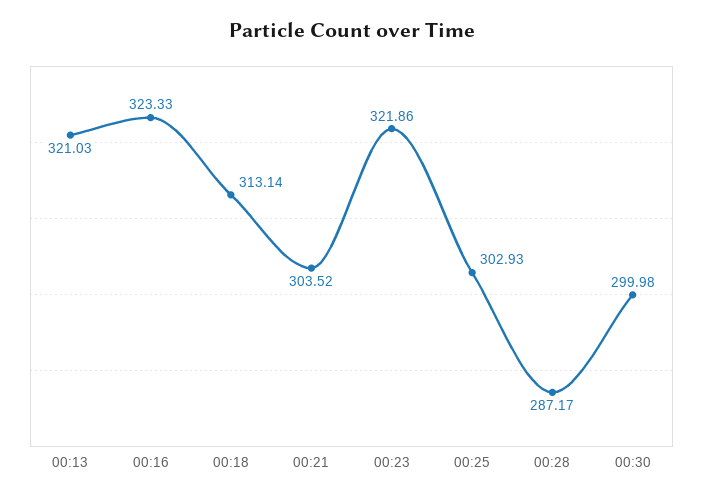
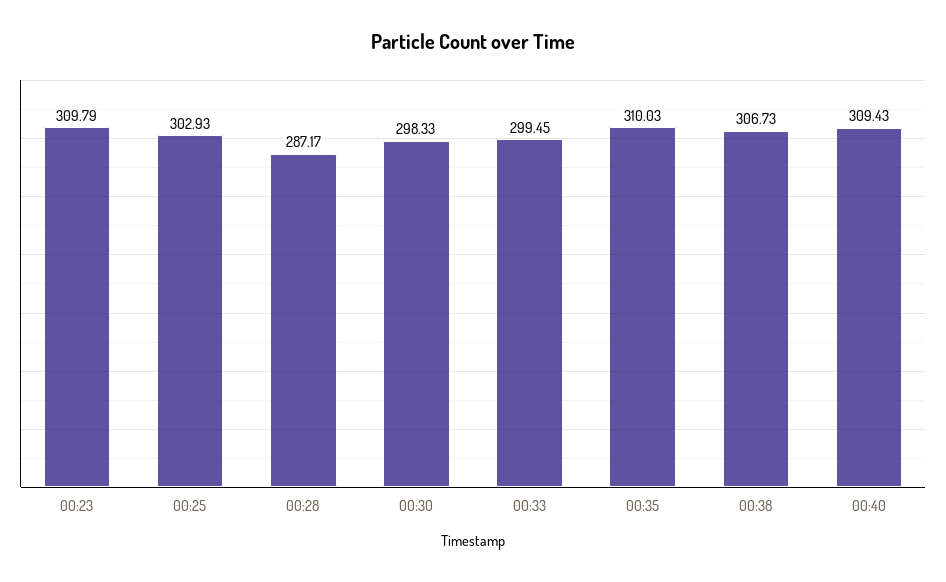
00:13: 321.03 -> none
00:16: 323.33 -> none
00:18: 313.14 -> none
00:21: 303.52 -> none
00:23: 321.86 -> 309.79
00:30: 299.98 -> 298.33
00:33: none -> 299.45
00:35: none -> 310.03
00:38: none -> 306.73
00:40: none -> 309.43

